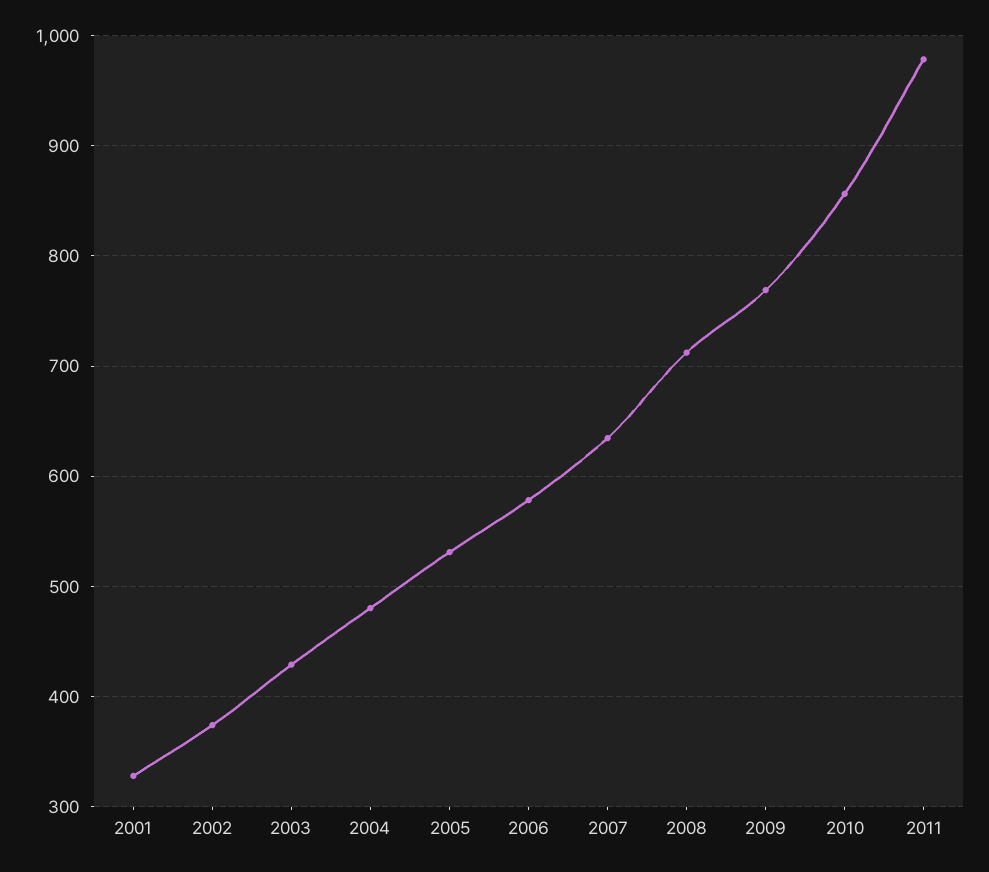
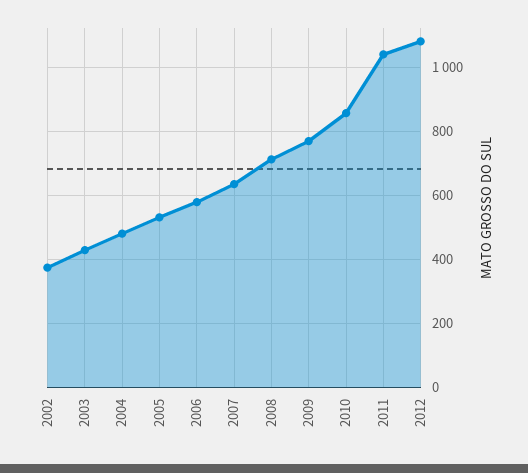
2001: 330 -> none
2011: 980 -> 1040
2012: none -> 1080

